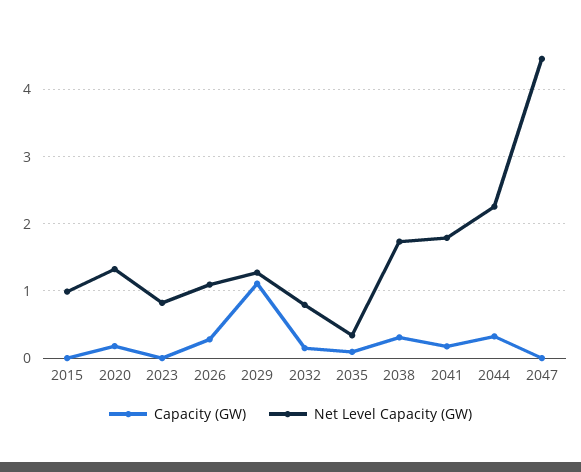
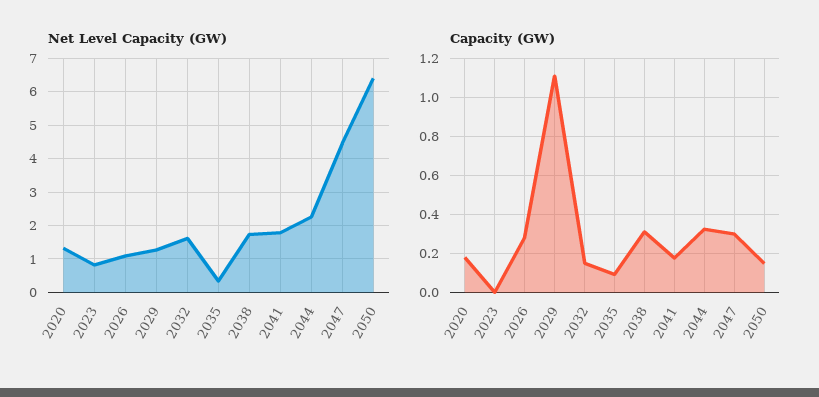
Capacity (GW), 2015: 0 -> none
Net Level Capacity (GW), 2015: 1 -> none
Net Level Capacity (GW), 2032: 0.8 -> 1.6
Capacity (GW), 2047: 0 -> 0.3
Net Level Capacity (GW), 2050: none -> 6.4
Capacity (GW), 2050: none -> 0.15

